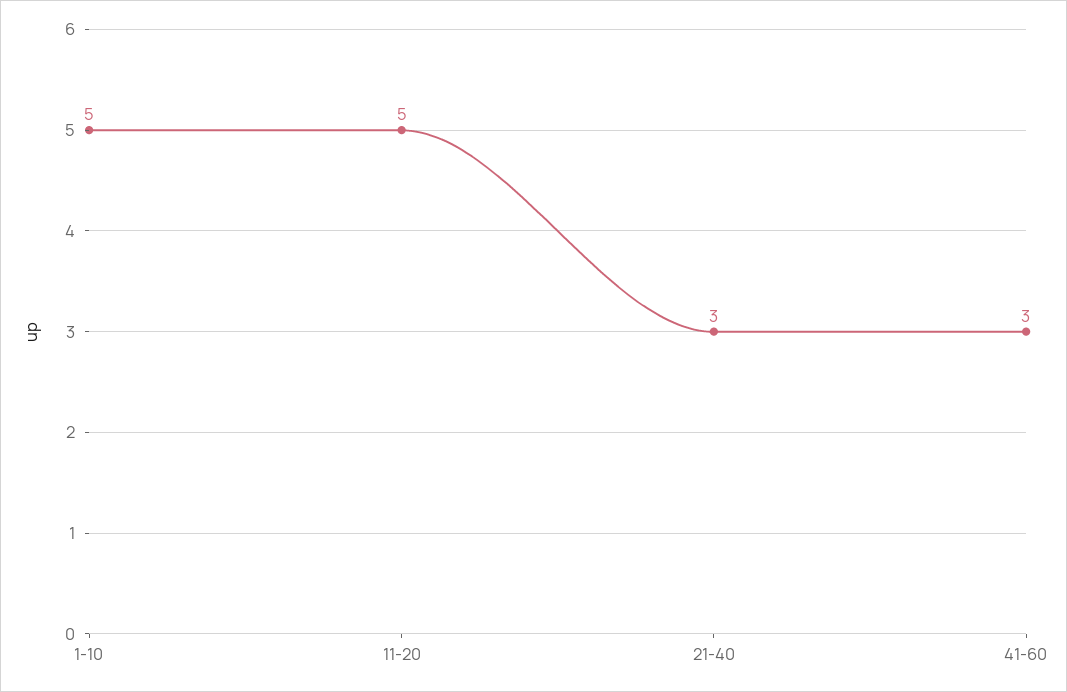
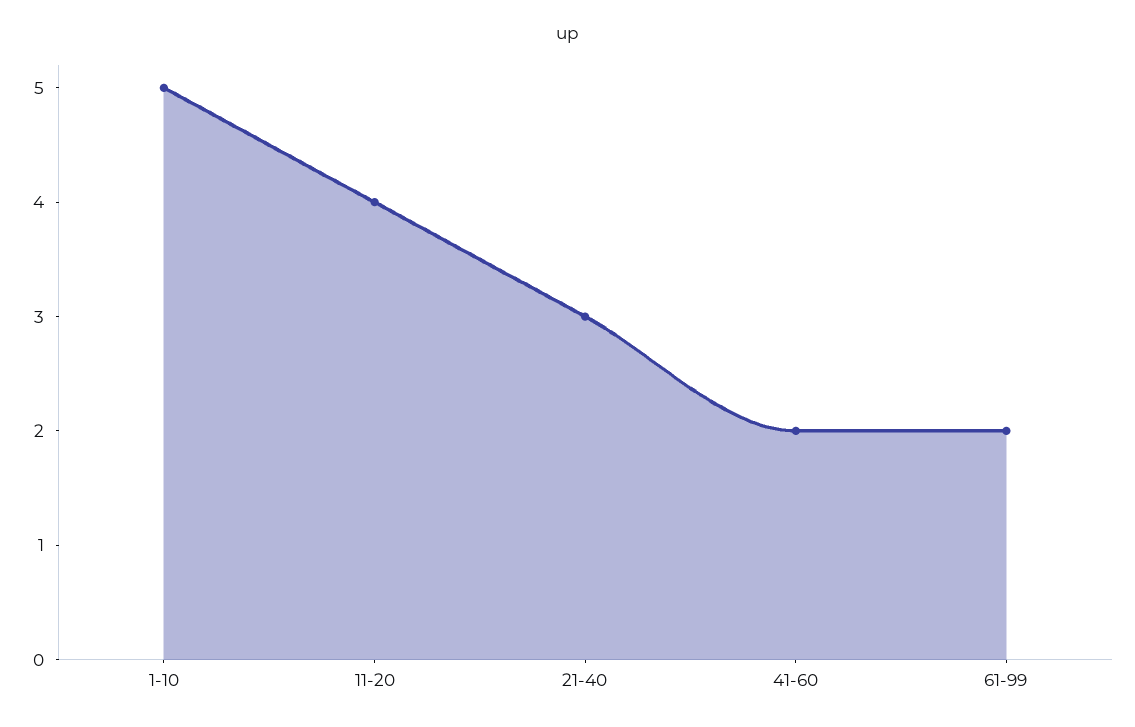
11-20: 5 -> 4
41-60: 3 -> 2
61-99: none -> 2

